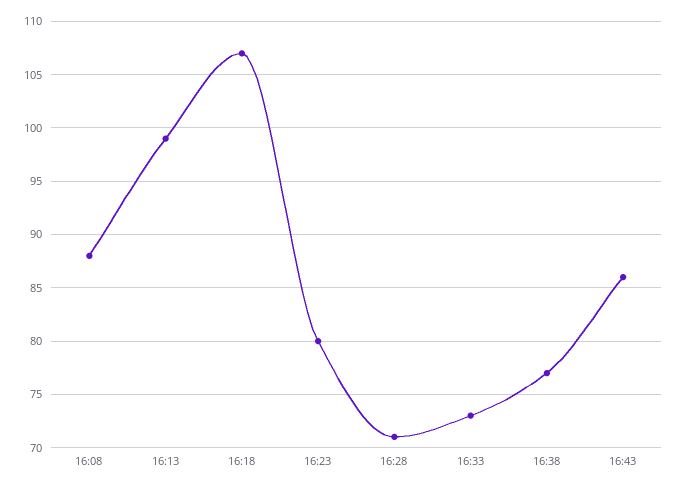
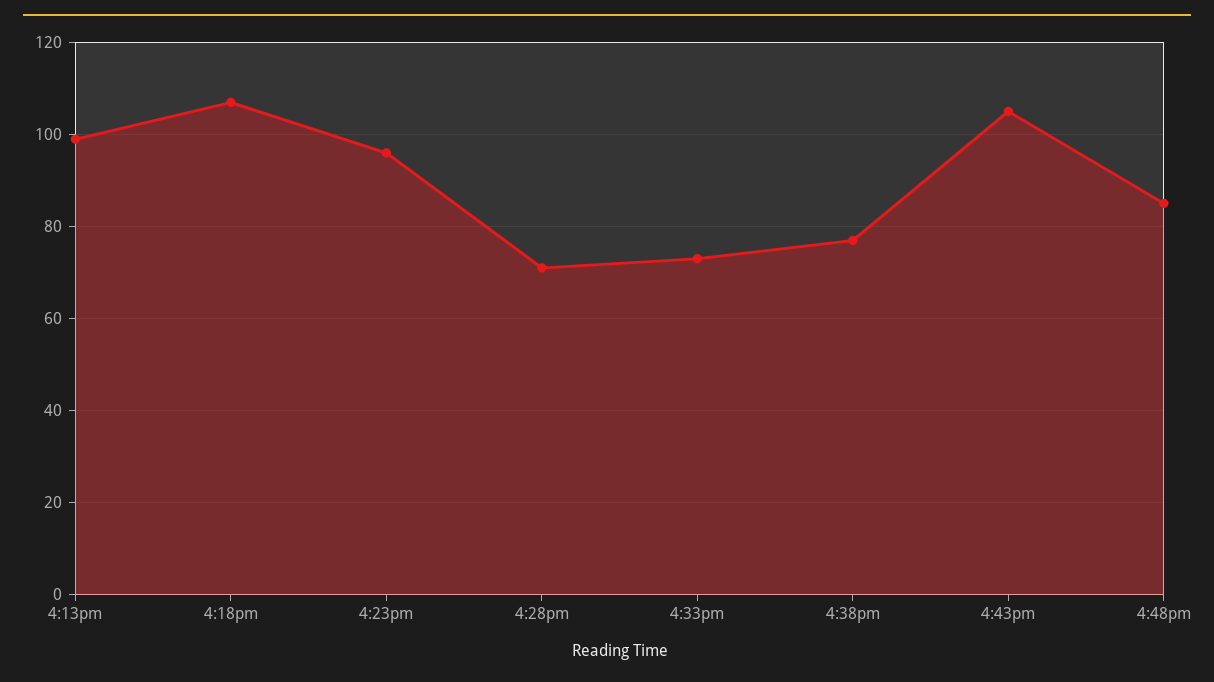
16:08: 88 -> none
16:23: 80 -> 95
16:43: 86 -> 105
4:48pm: none -> 85

